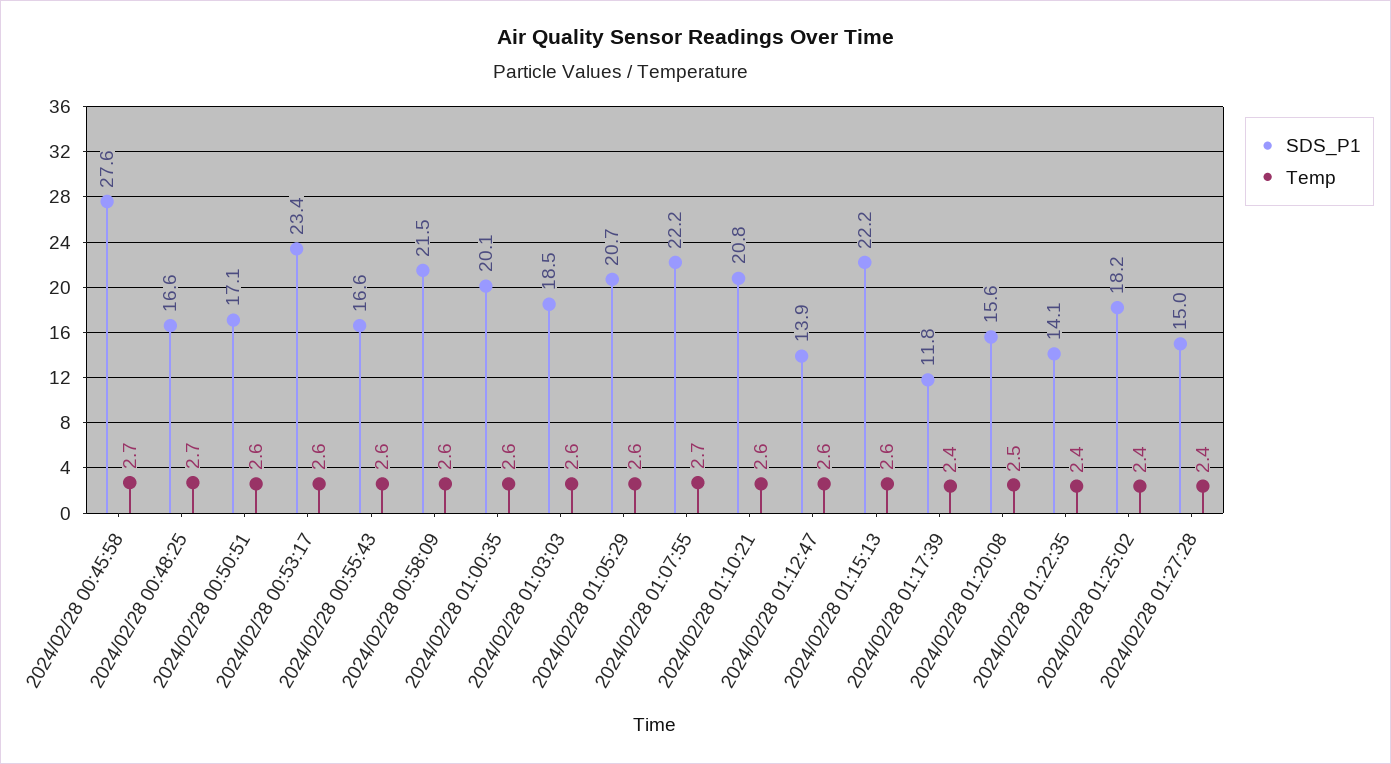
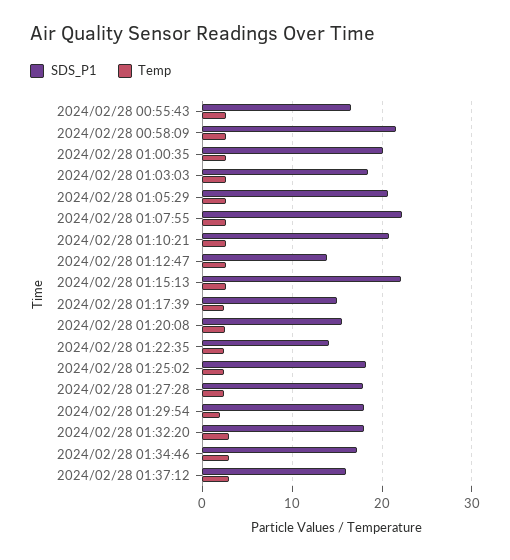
SDS_P1, 2024/02/28 00:45:58: 27.6 -> none
Temp, 2024/02/28 00:45:58: 2.7 -> none
SDS_P1, 2024/02/28 00:48:25: 16.6 -> none
Temp, 2024/02/28 00:48:25: 2.7 -> none
SDS_P1, 2024/02/28 00:50:51: 17.1 -> none
Temp, 2024/02/28 00:50:51: 2.6 -> none
SDS_P1, 2024/02/28 00:53:17: 23.4 -> none
Temp, 2024/02/28 00:53:17: 2.6 -> none
SDS_P1, 2024/02/28 01:17:39: 11.8 -> 15
SDS_P1, 2024/02/28 01:27:28: 15 -> 18
SDS_P1, 2024/02/28 01:29:54: none -> 18
Temp, 2024/02/28 01:29:54: none -> 2
SDS_P1, 2024/02/28 01:32:20: none -> 18
Temp, 2024/02/28 01:32:20: none -> 3
SDS_P1, 2024/02/28 01:34:46: none -> 17
Temp, 2024/02/28 01:34:46: none -> 3
SDS_P1, 2024/02/28 01:37:12: none -> 16
Temp, 2024/02/28 01:37:12: none -> 3

